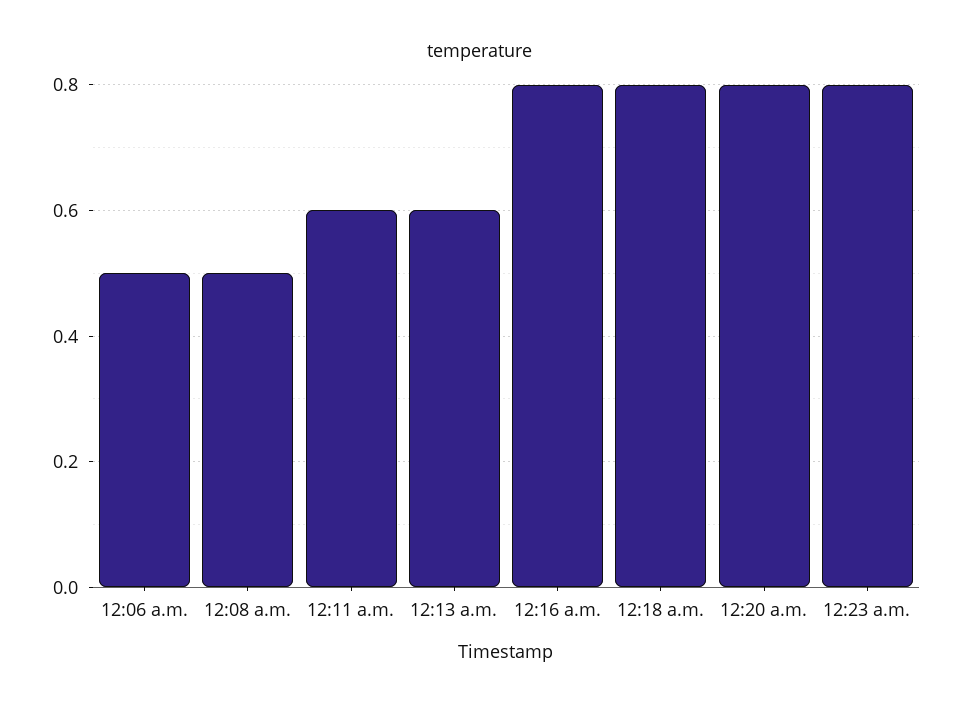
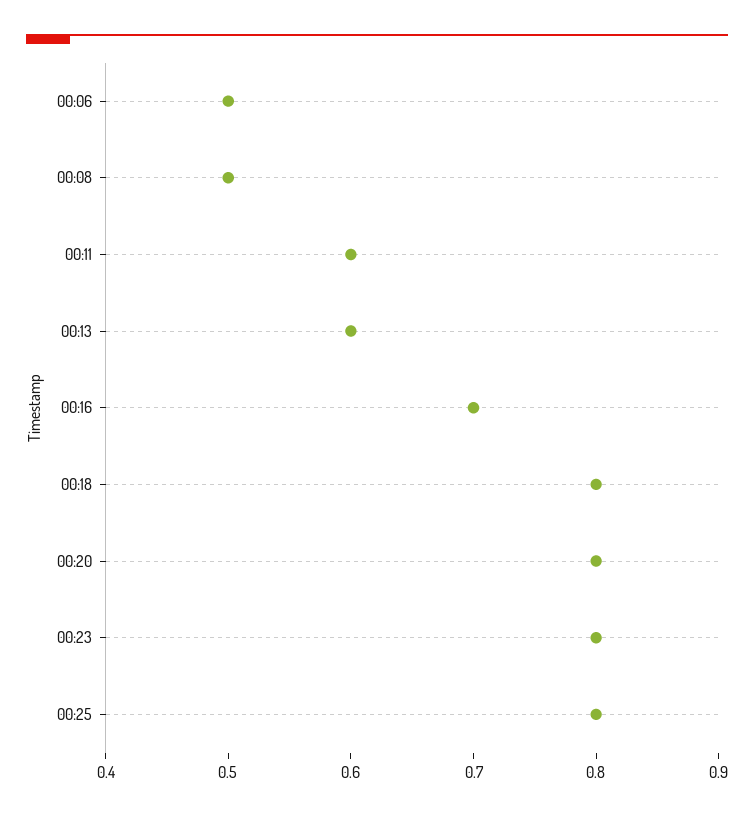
12:16 a.m.: 0.8 -> 0.7
00:25: none -> 0.8

